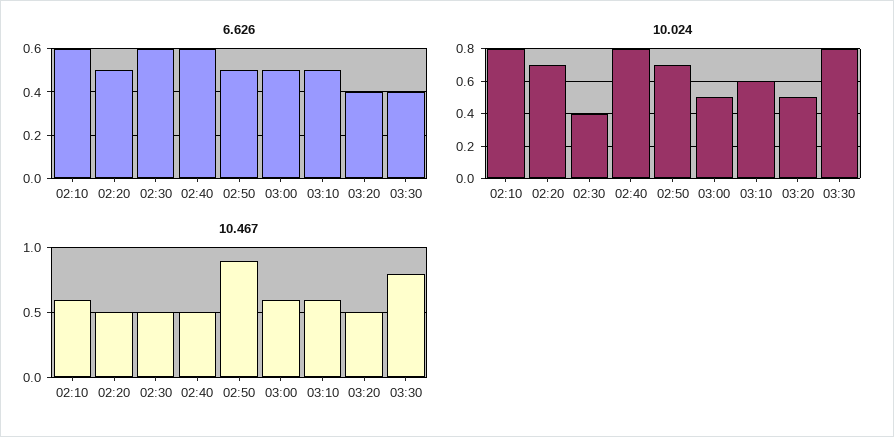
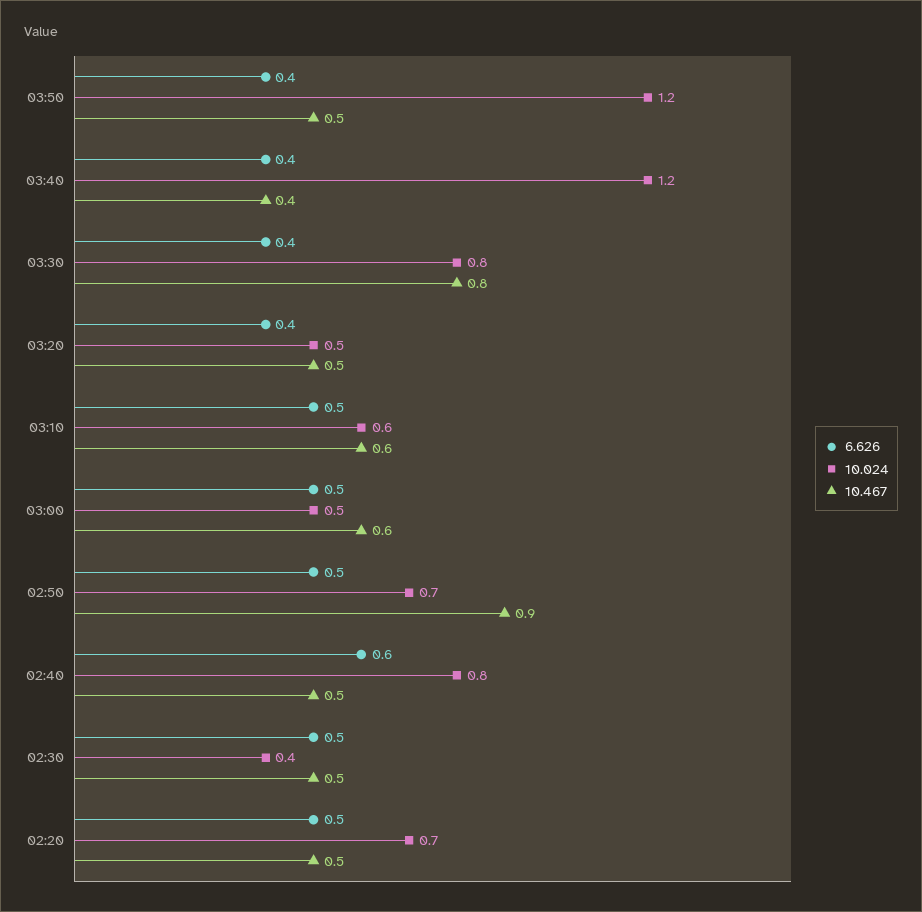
6.626, 02:10: 0.6 -> none
6.626, 02:30: 0.6 -> 0.5
10.024, 02:10: 0.8 -> none
10.467, 02:10: 0.6 -> none
6.626, 03:50: none -> 0.4
10.024, 03:50: none -> 1.2
10.467, 03:50: none -> 0.5
6.626, 03:40: none -> 0.4
10.024, 03:40: none -> 1.2
10.467, 03:40: none -> 0.4

